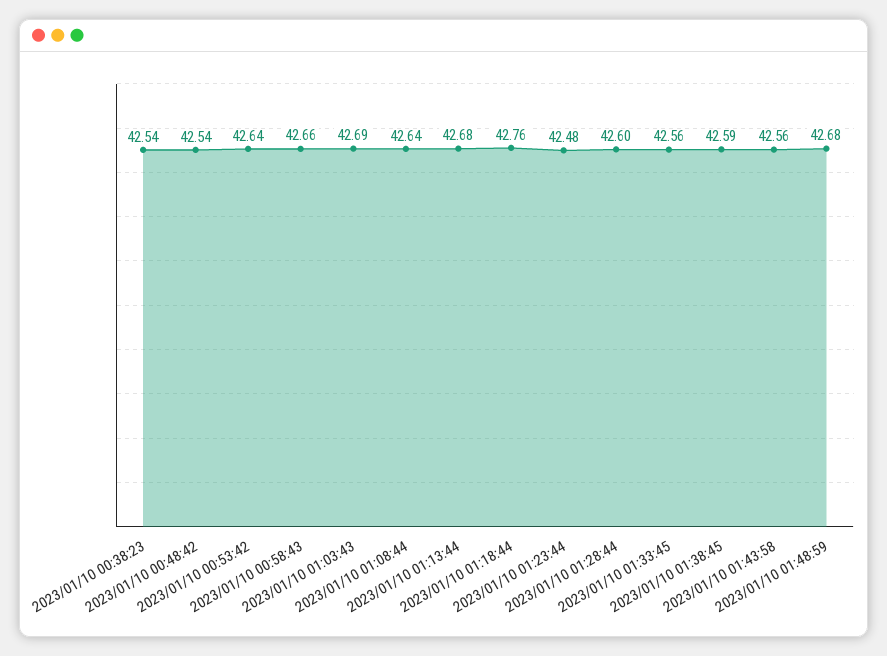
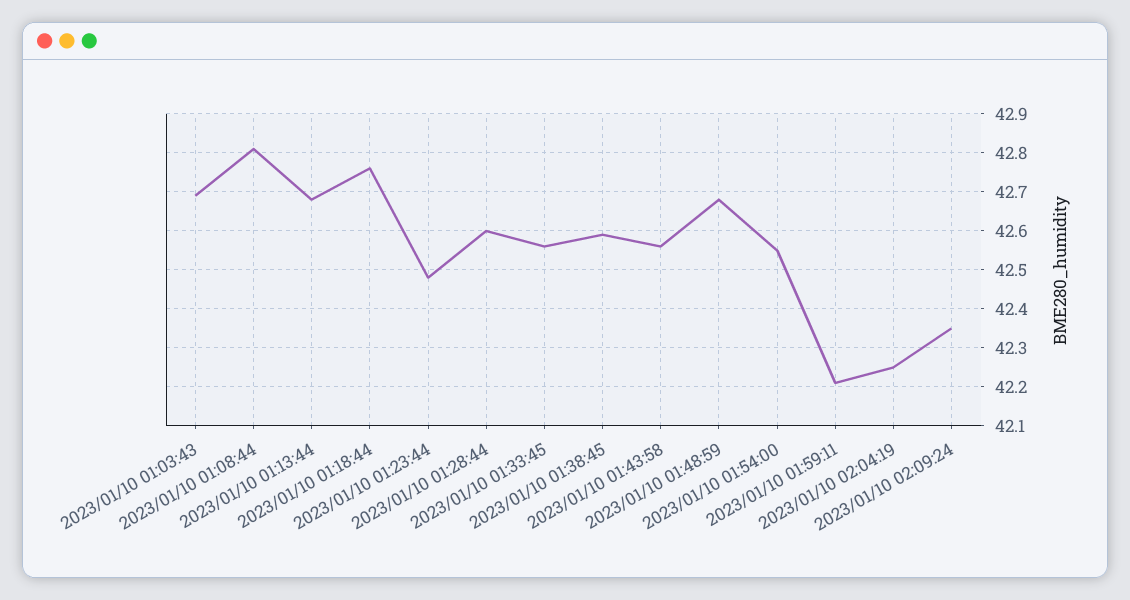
2023/01/10 00:38:23: 42.54 -> none
2023/01/10 00:48:42: 42.54 -> none
2023/01/10 00:53:42: 42.64 -> none
2023/01/10 00:58:43: 42.66 -> none
2023/01/10 01:08:44: 42.64 -> 42.8
2023/01/10 01:54:00: none -> 42.55
2023/01/10 01:59:11: none -> 42.2
2023/01/10 02:04:19: none -> 42.25
2023/01/10 02:09:24: none -> 42.35

